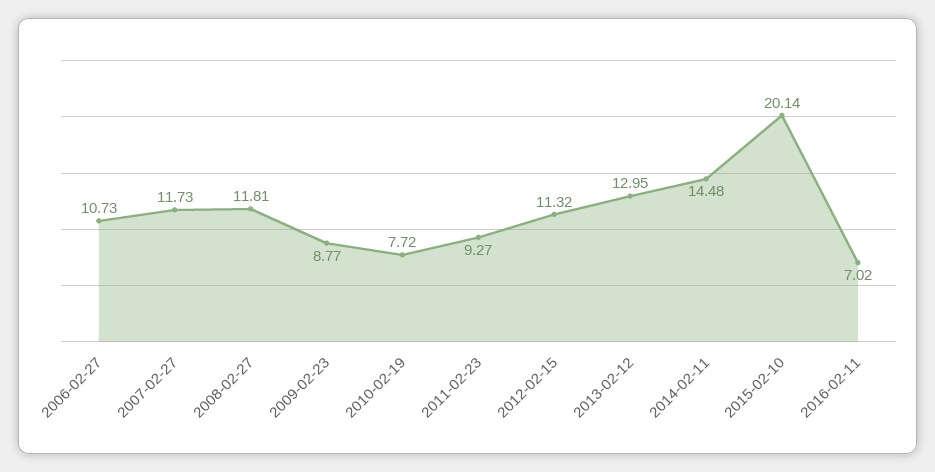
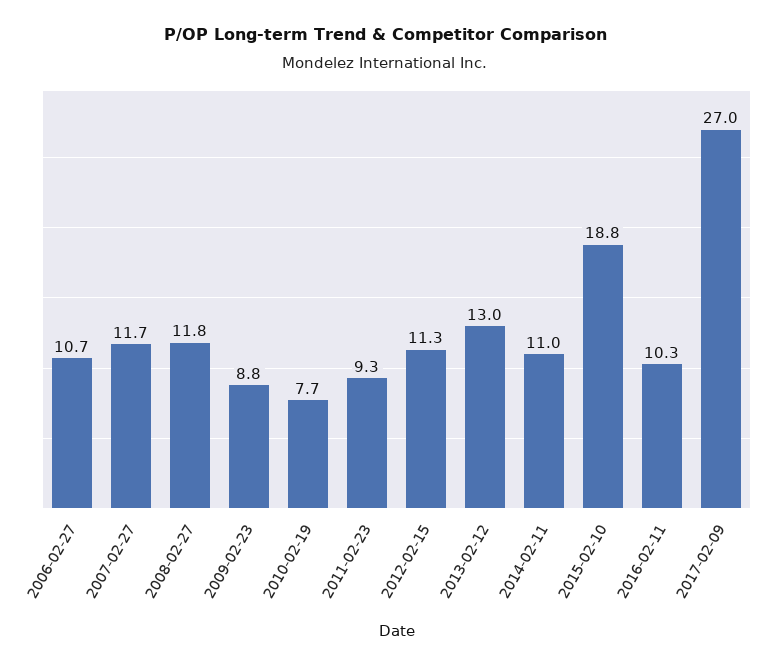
2014-02-11: 14.48 -> 11
2015-02-10: 20.14 -> 18.8
2016-02-11: 7.02 -> 10.3
2017-02-09: none -> 27

